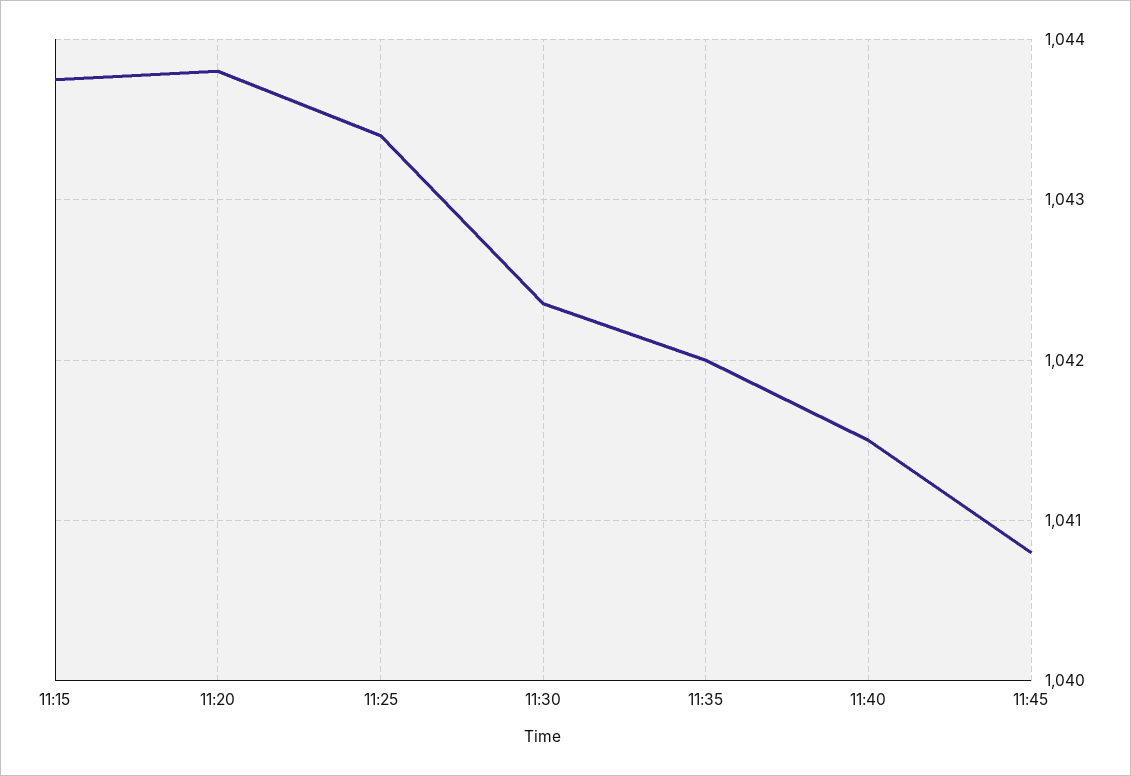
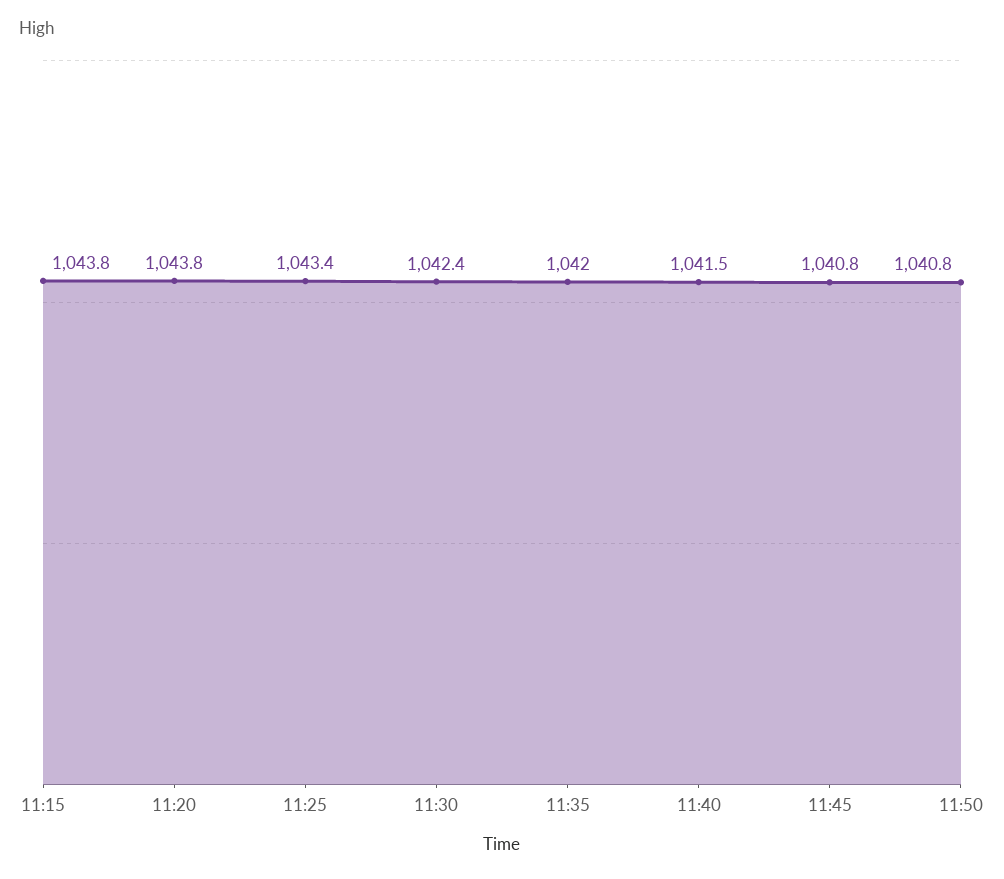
11:50: none -> 1040.8

